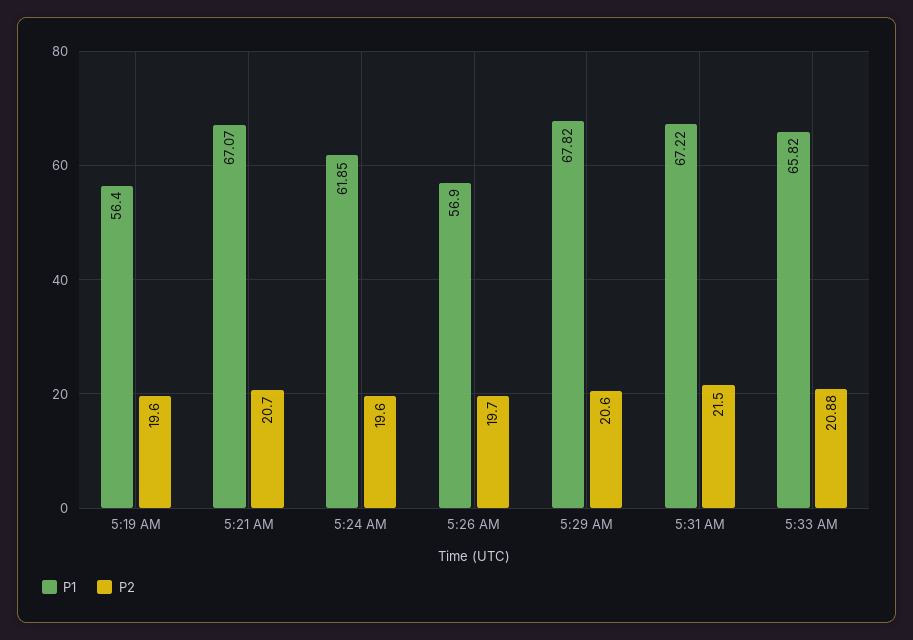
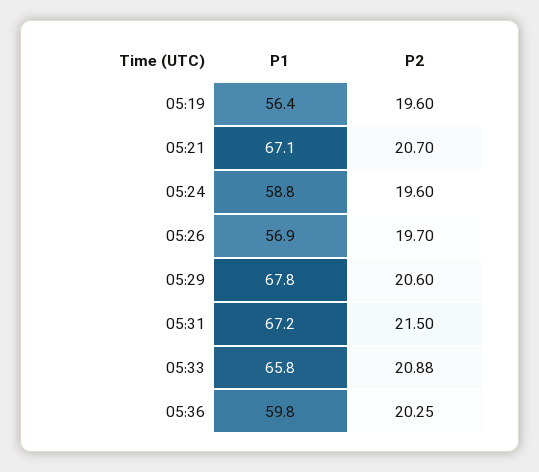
P1, 5:24 AM: 61.85 -> 58.8
P1, 05:36: none -> 59.8
P2, 05:36: none -> 20.25

